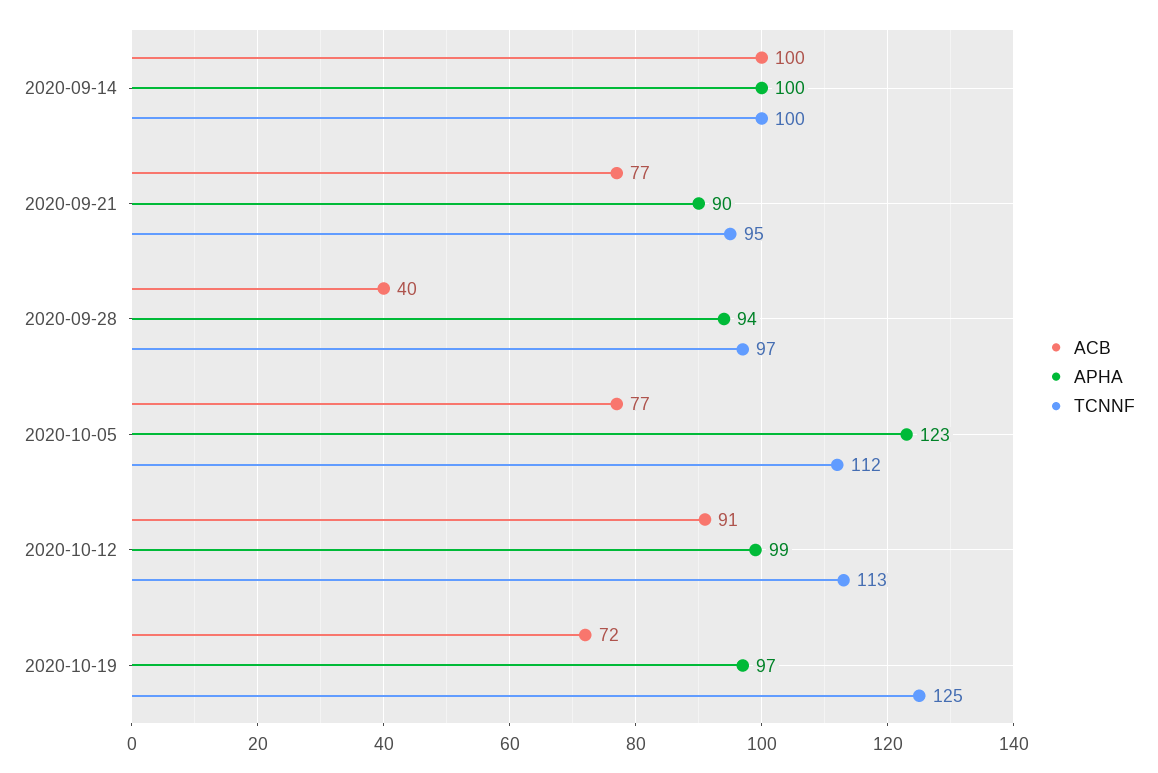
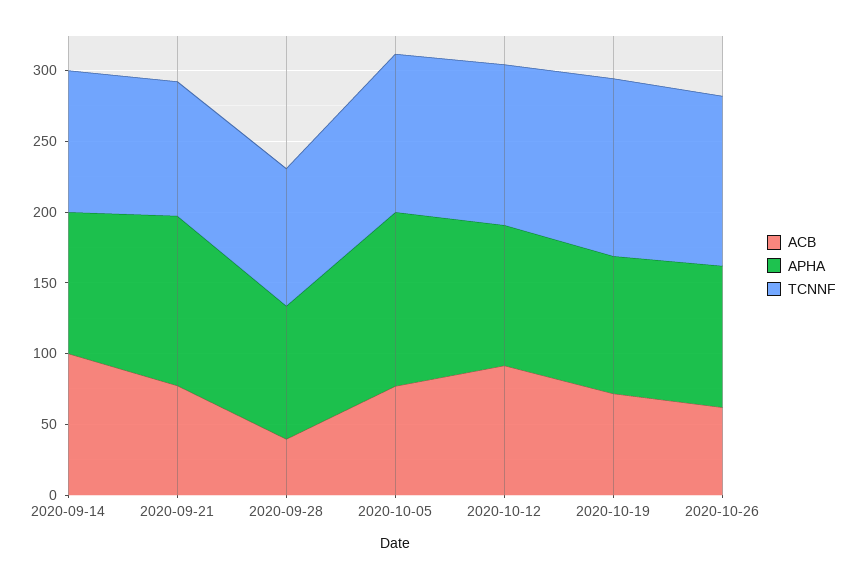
APHA, 2020-09-21: 90 -> 120
ACB, 2020-10-26: none -> 60
APHA, 2020-10-26: none -> 100
TCNNF, 2020-10-26: none -> 120

